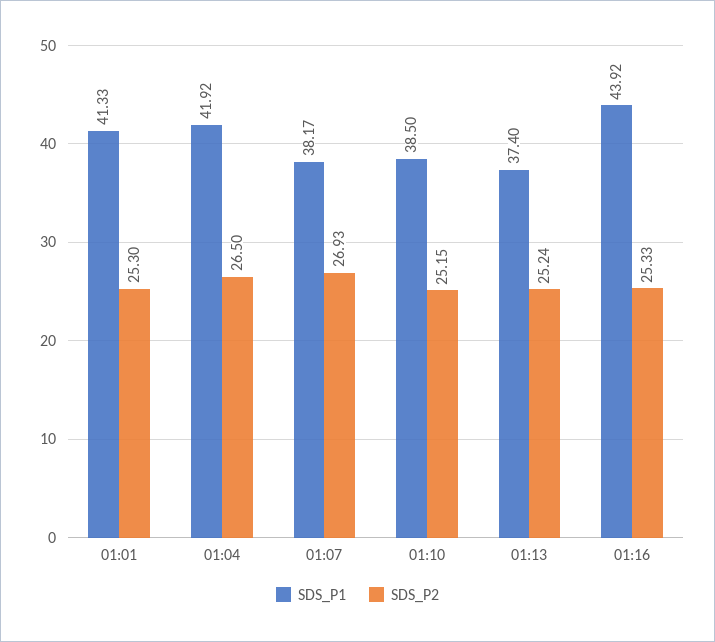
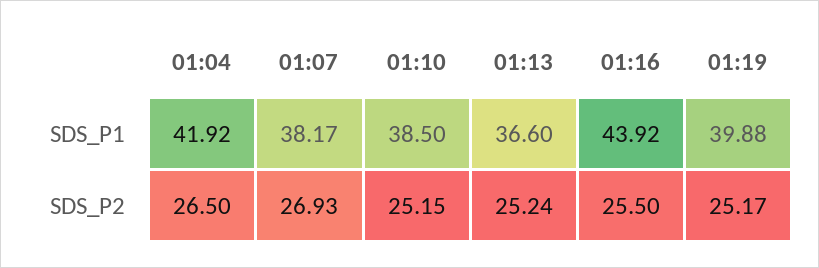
SDS_P1, 01:01: 41.33 -> none
SDS_P2, 01:01: 25.3 -> none
SDS_P1, 01:13: 37.4 -> 36.6
SDS_P2, 01:16: 25.33 -> 25.5
SDS_P1, 01:19: none -> 39.88
SDS_P2, 01:19: none -> 25.17

